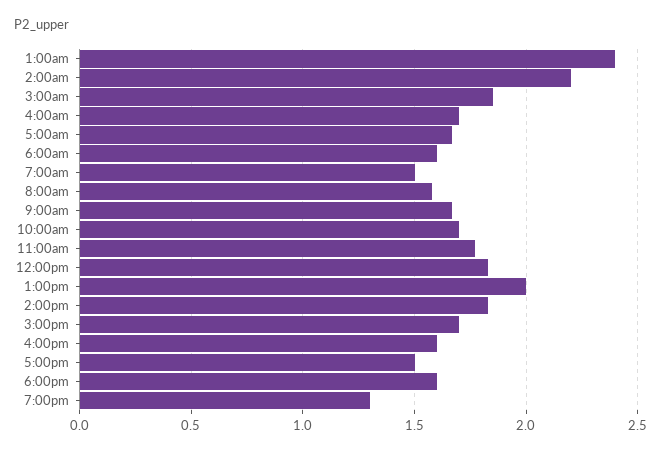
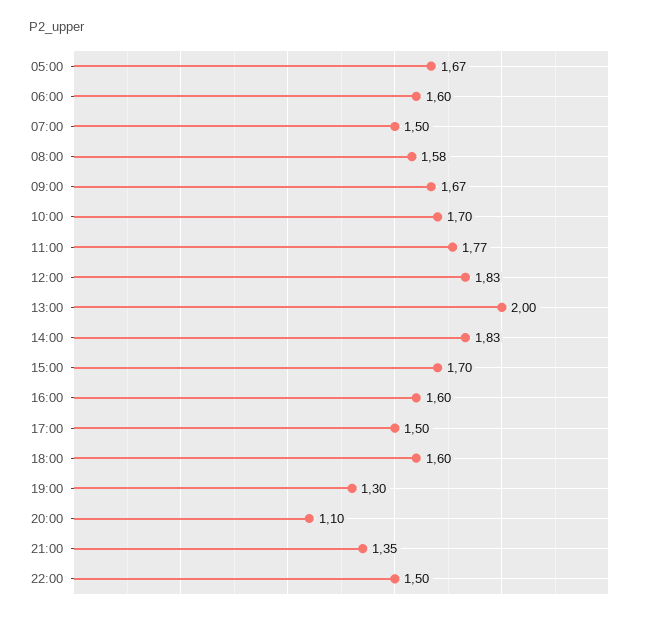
1:00am: 2.4 -> none
2:00am: 2.2 -> none
3:00am: 1.85 -> none
4:00am: 1.7 -> none
20:00: none -> 1.1
21:00: none -> 1.35
22:00: none -> 1.5

